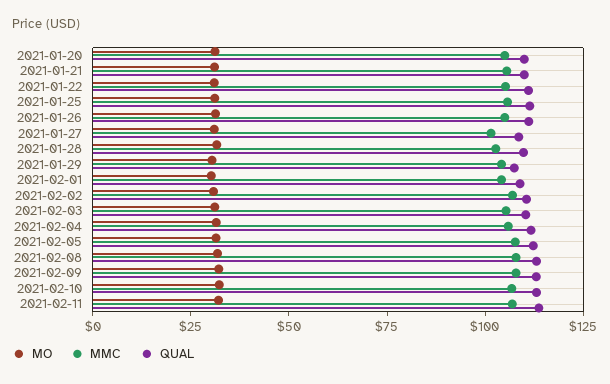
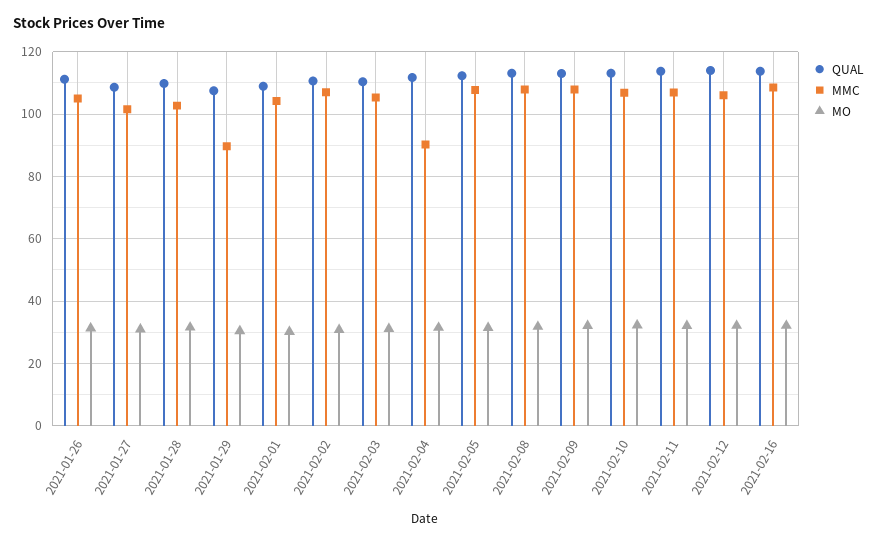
MO, 2021-01-20: 30 -> none
MMC, 2021-01-20: 105 -> none
QUAL, 2021-01-20: 110 -> none
MO, 2021-01-21: 30 -> none
MMC, 2021-01-21: 105 -> none
QUAL, 2021-01-21: 110 -> none
MO, 2021-01-22: 30 -> none
MMC, 2021-01-22: 105 -> none
QUAL, 2021-01-22: 110 -> none
MO, 2021-01-25: 30 -> none
MMC, 2021-01-25: 105 -> none
QUAL, 2021-01-25: 110 -> none
MMC, 2021-01-29: 105 -> 90
MMC, 2021-02-04: 105 -> 90
QUAL, 2021-02-12: none -> 114
MMC, 2021-02-12: none -> 106
MO, 2021-02-12: none -> 32
QUAL, 2021-02-16: none -> 114
MMC, 2021-02-16: none -> 108
MO, 2021-02-16: none -> 32

